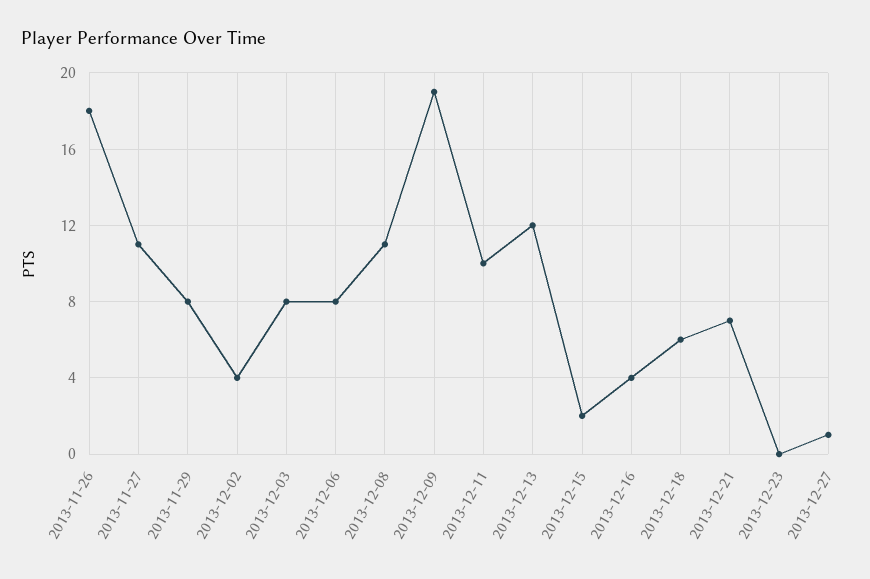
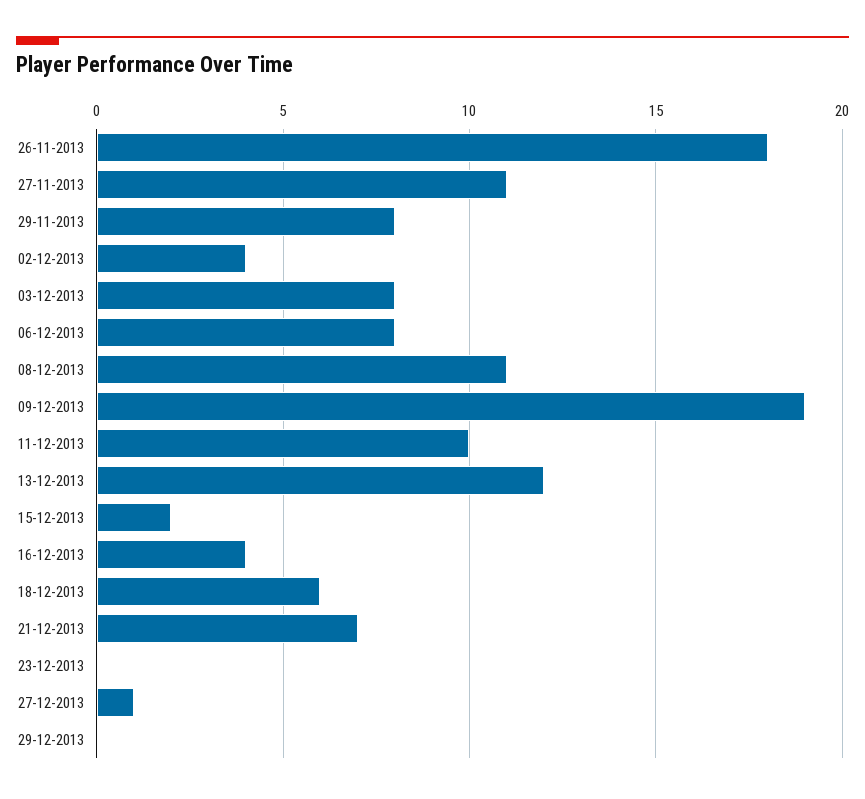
29-12-2013: none -> 0

